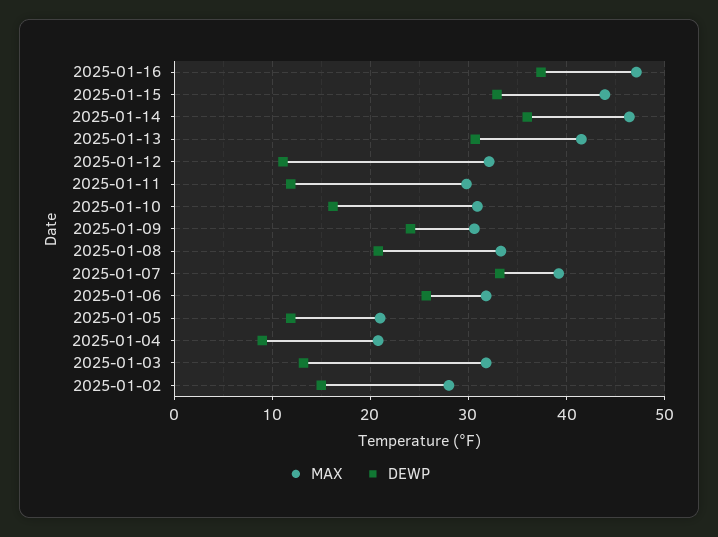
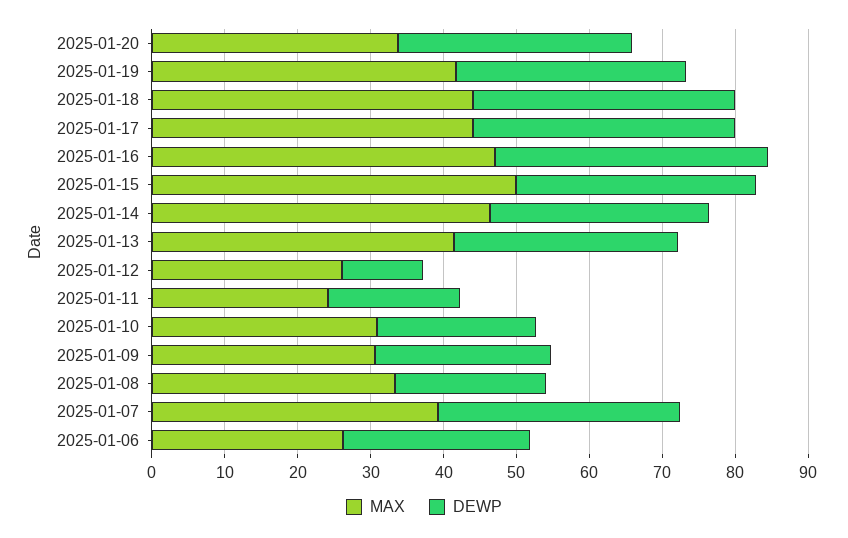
MAX, 2025-01-15: 44 -> 50
DEWP, 2025-01-14: 36 -> 30
MAX, 2025-01-12: 32 -> 26
MAX, 2025-01-11: 30 -> 24
DEWP, 2025-01-11: 12 -> 18
DEWP, 2025-01-10: 16 -> 22
MAX, 2025-01-06: 32 -> 26
MAX, 2025-01-05: 21 -> none
DEWP, 2025-01-05: 12 -> none
MAX, 2025-01-04: 21 -> none
DEWP, 2025-01-04: 9 -> none
MAX, 2025-01-03: 32 -> none
DEWP, 2025-01-03: 13 -> none
MAX, 2025-01-02: 28 -> none
DEWP, 2025-01-02: 15 -> none
MAX, 2025-01-20: none -> 34
DEWP, 2025-01-20: none -> 32
MAX, 2025-01-19: none -> 42
DEWP, 2025-01-19: none -> 32
MAX, 2025-01-18: none -> 44
DEWP, 2025-01-18: none -> 36
MAX, 2025-01-17: none -> 44
DEWP, 2025-01-17: none -> 36

